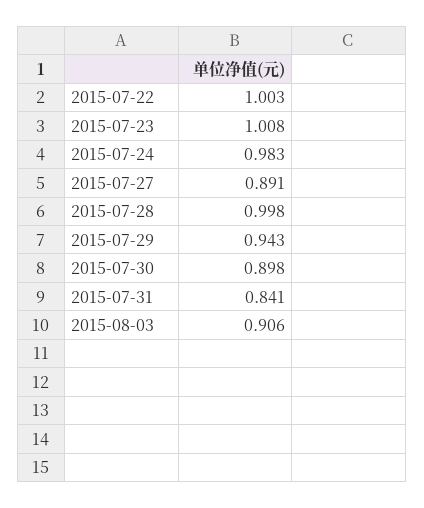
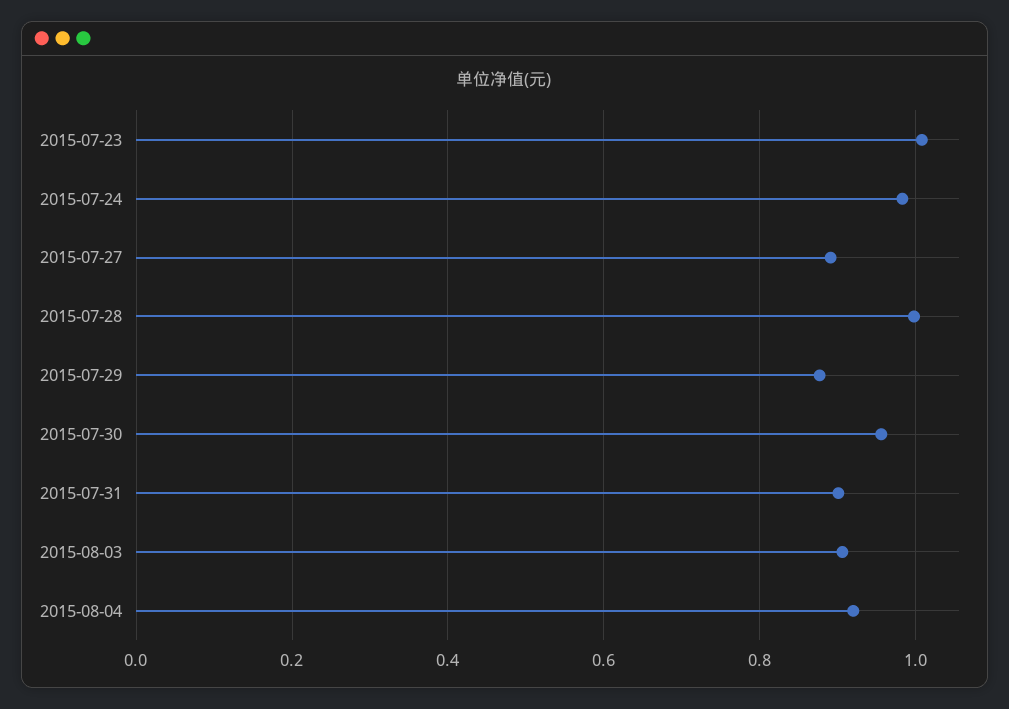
2015-07-22: 1.003 -> none
2015-07-29: 0.943 -> 0.88
2015-07-30: 0.898 -> 0.96
2015-07-31: 0.841 -> 0.9
2015-08-04: none -> 0.92

